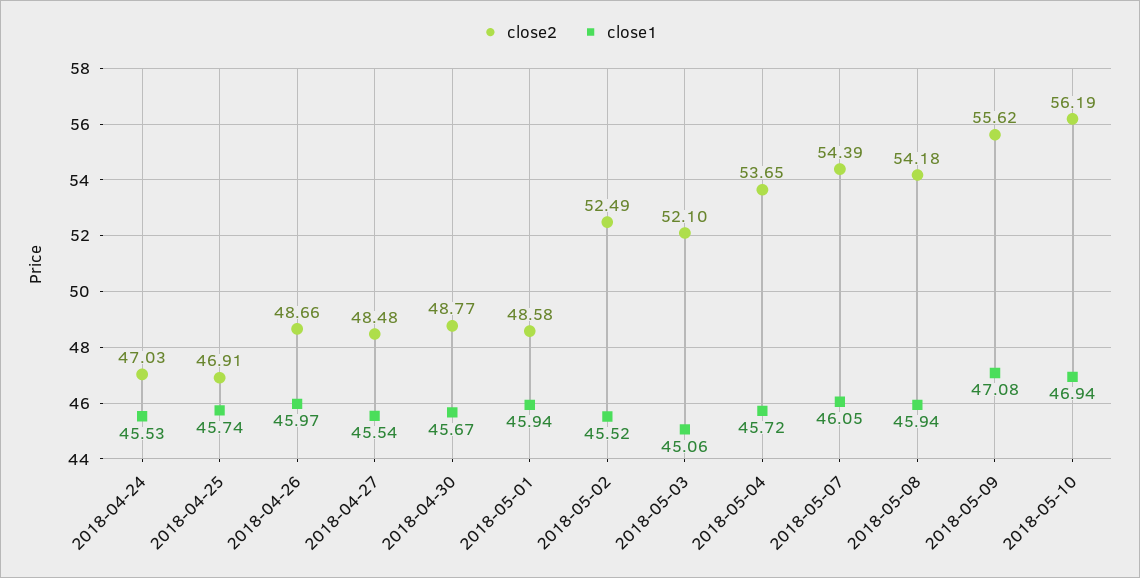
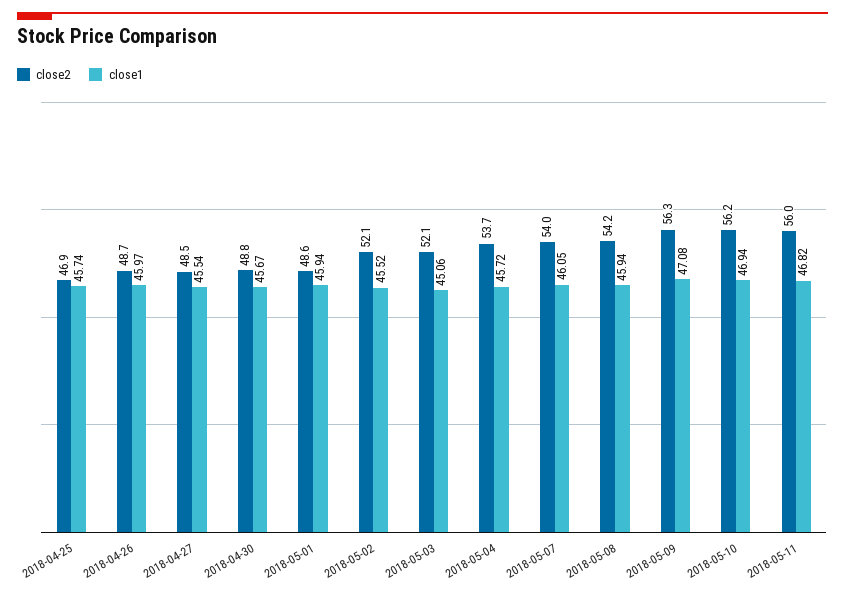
close2, 2018-04-24: 47.03 -> none
close1, 2018-04-24: 45.53 -> none
close2, 2018-05-02: 52.49 -> 52.1
close2, 2018-05-07: 54.39 -> 54
close2, 2018-05-09: 55.62 -> 56.3
close2, 2018-05-11: none -> 56
close1, 2018-05-11: none -> 46.82

